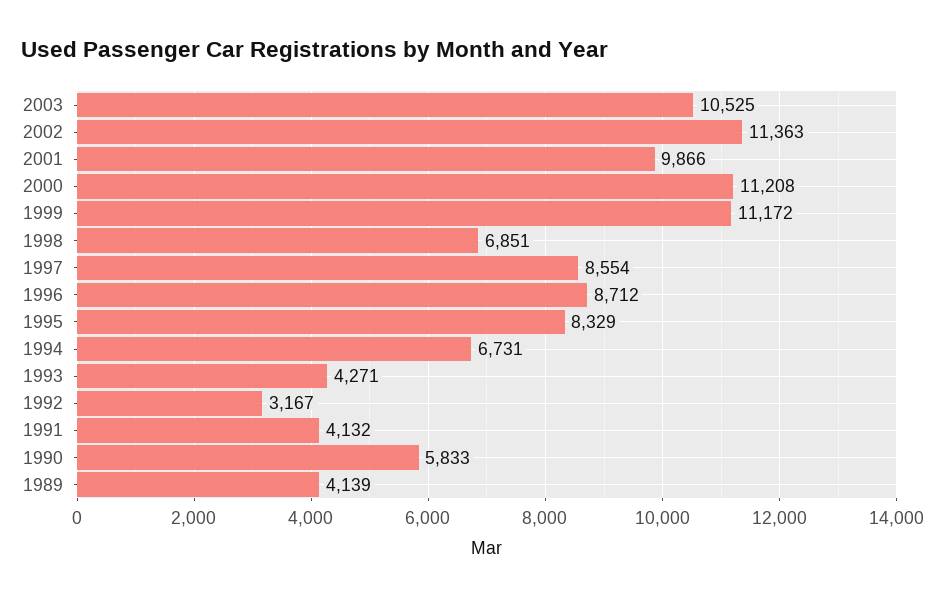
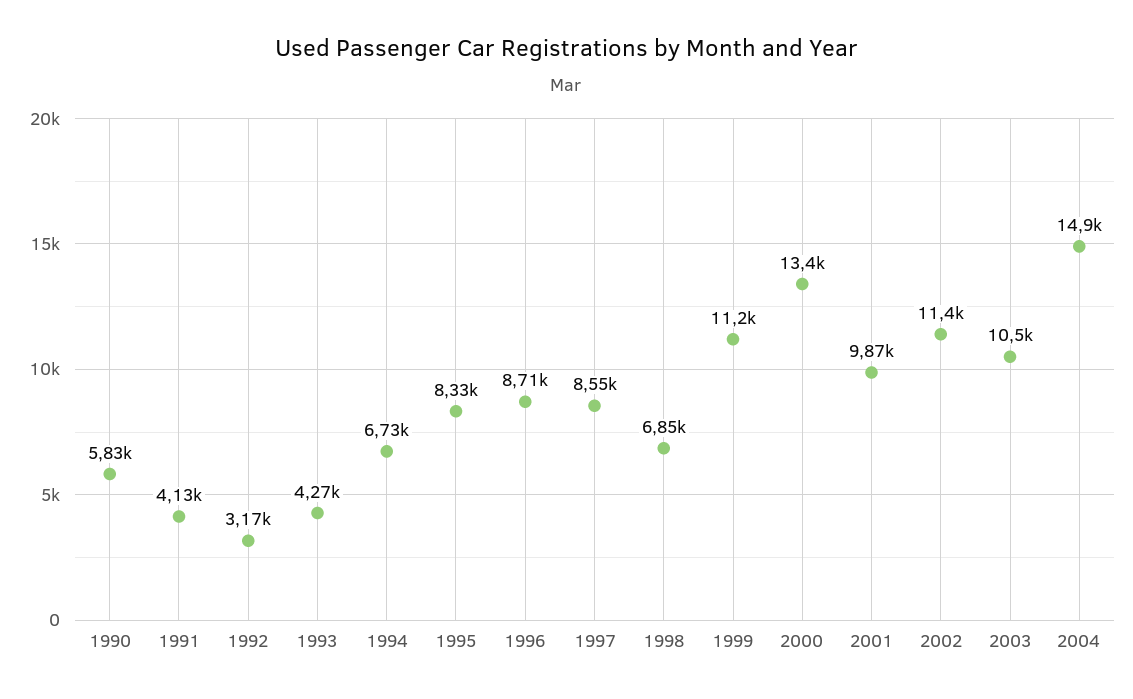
2000: 11208 -> 13400
1989: 4139 -> none
2004: none -> 14900

